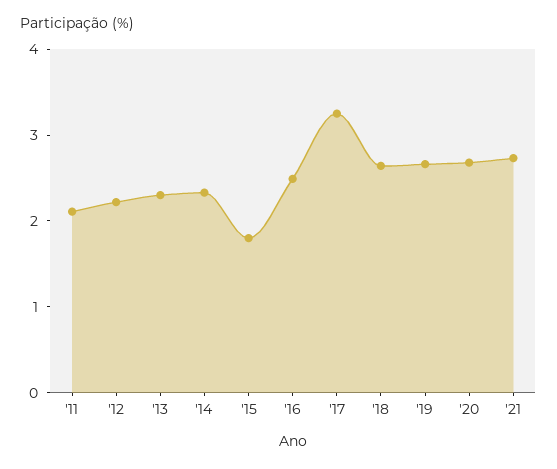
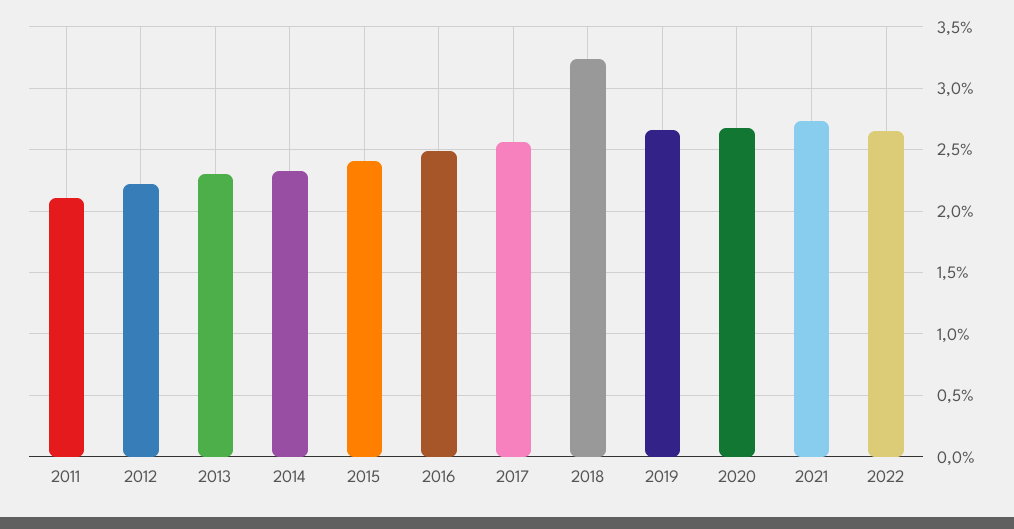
'15: 1.8 -> 2.4
'17: 3.2 -> 2.55
'18: 2.6 -> 3.25
2022: none -> 2.65

